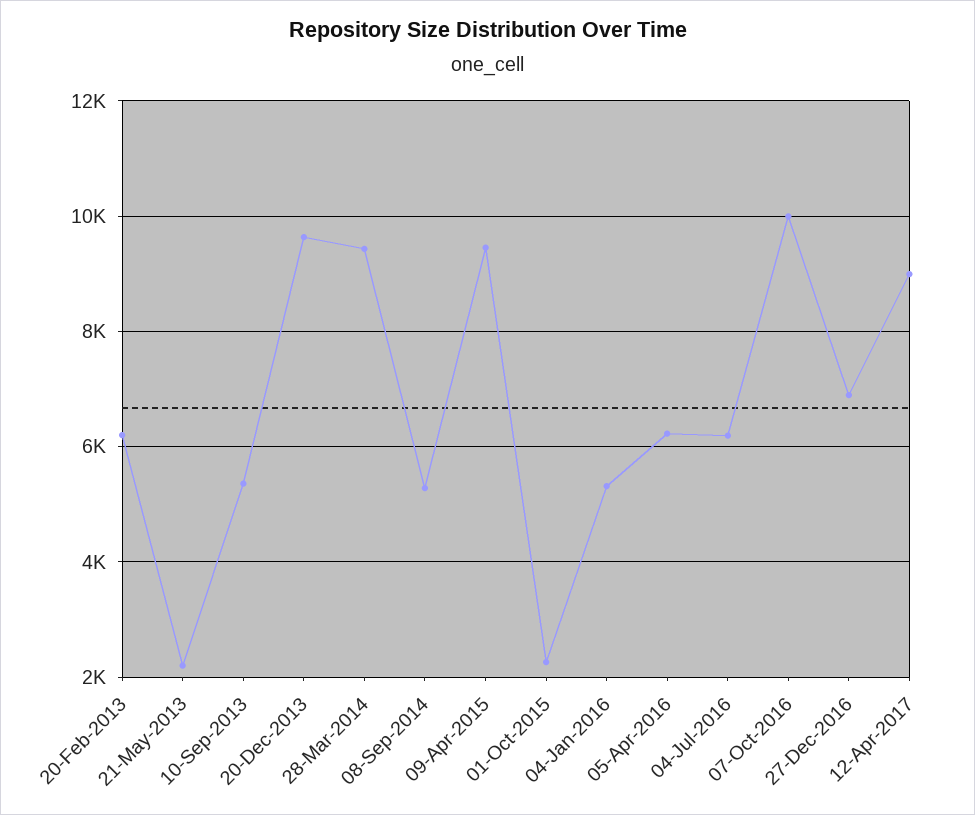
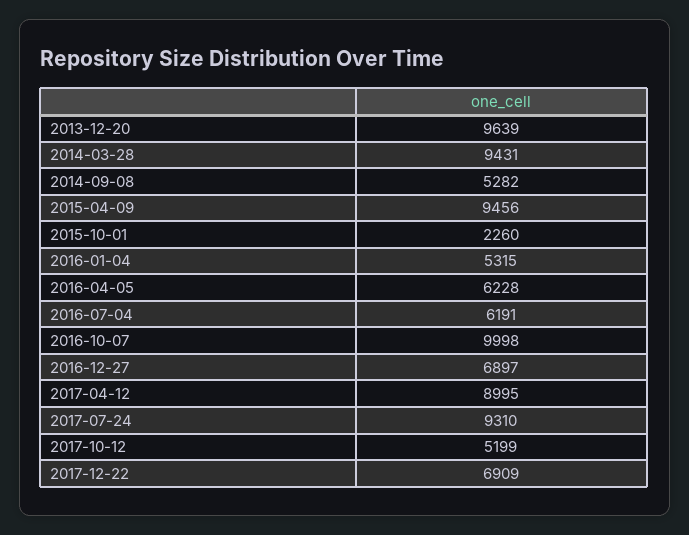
20-Feb-2013: 6200 -> none
21-May-2013: 2200 -> none
10-Sep-2013: 5400 -> none
2017-07-24: none -> 9310
2017-10-12: none -> 5199
2017-12-22: none -> 6909

